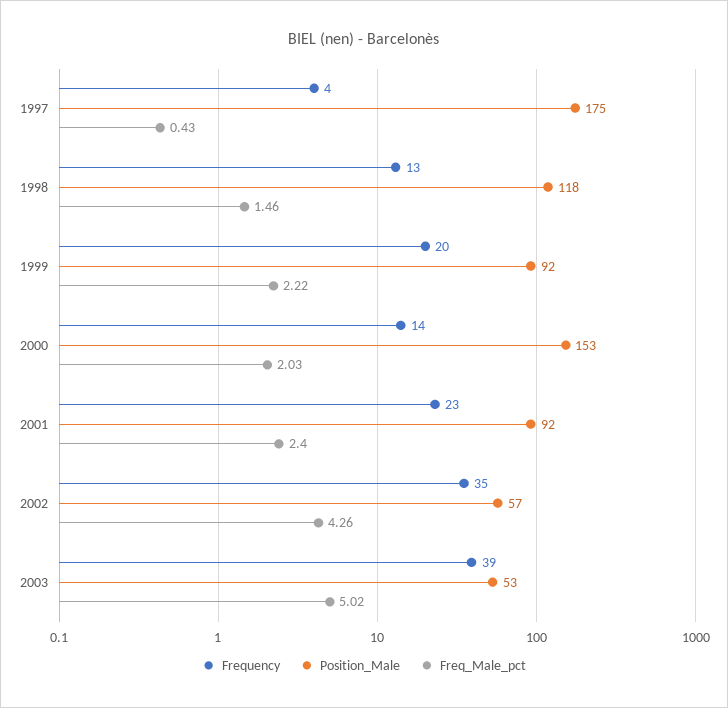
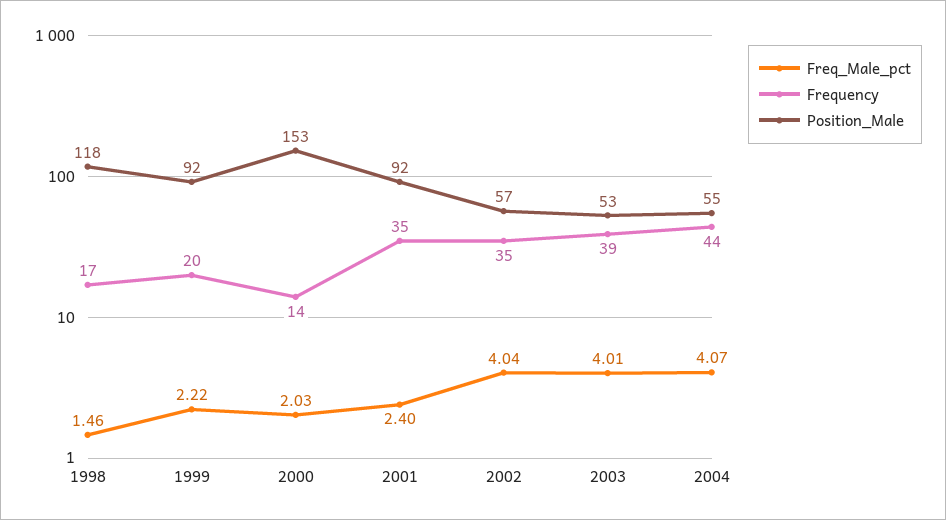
Frequency, 1997: 4 -> none
Position_Male, 1997: 175 -> none
Freq_Male_pct, 1997: 0.43 -> none
Frequency, 1998: 13 -> 17
Frequency, 2001: 23 -> 35
Freq_Male_pct, 2002: 4.26 -> 4.04
Freq_Male_pct, 2003: 5.02 -> 4.01
Freq_Male_pct, 2004: none -> 4.07
Frequency, 2004: none -> 44
Position_Male, 2004: none -> 55

